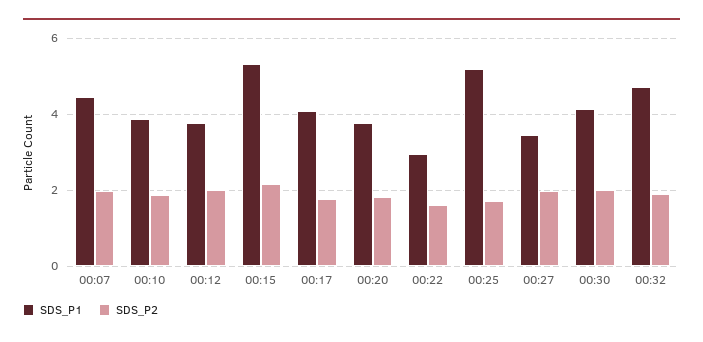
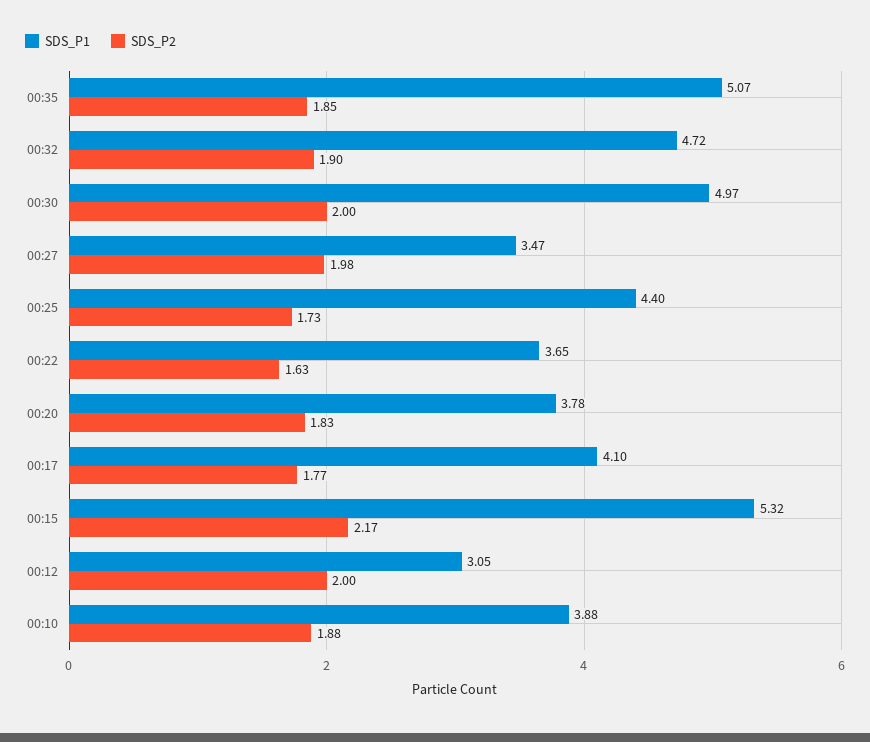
SDS_P1, 00:07: 4.4 -> none
SDS_P2, 00:07: 2 -> none
SDS_P1, 00:12: 3.8 -> 3.05
SDS_P1, 00:22: 3 -> 3.65
SDS_P1, 00:25: 5.2 -> 4.4
SDS_P1, 00:30: 4.2 -> 4.97
SDS_P1, 00:35: none -> 5.07
SDS_P2, 00:35: none -> 1.85

